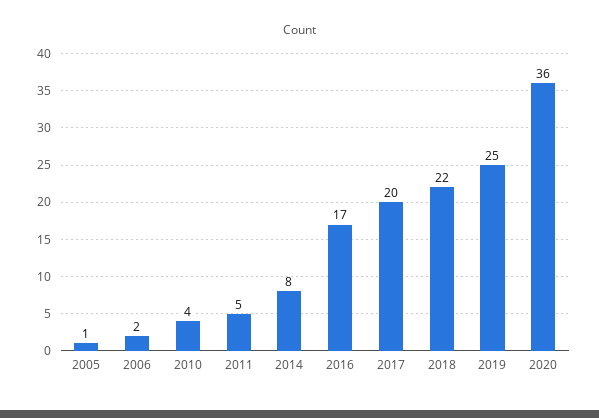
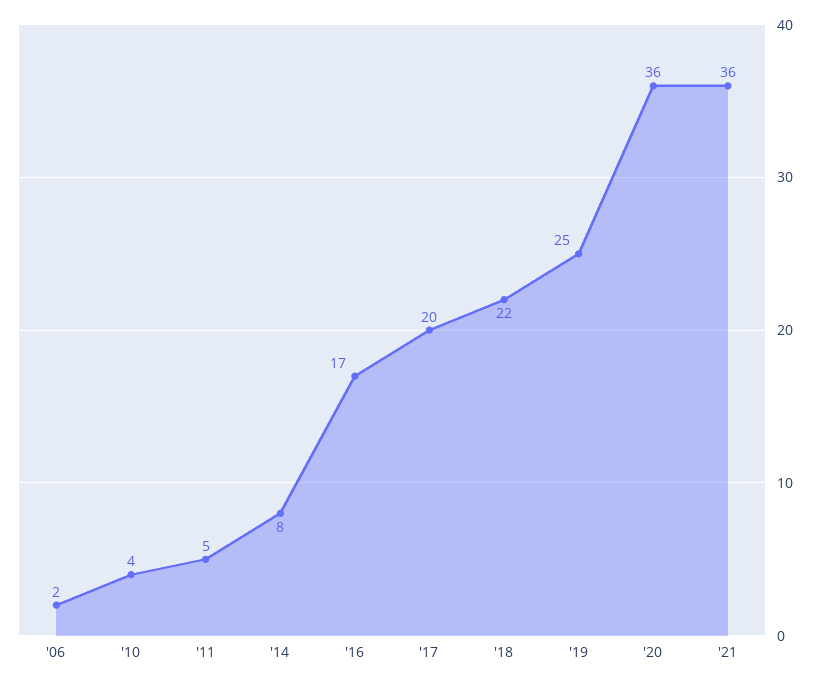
2005: 1 -> none
'21: none -> 36

